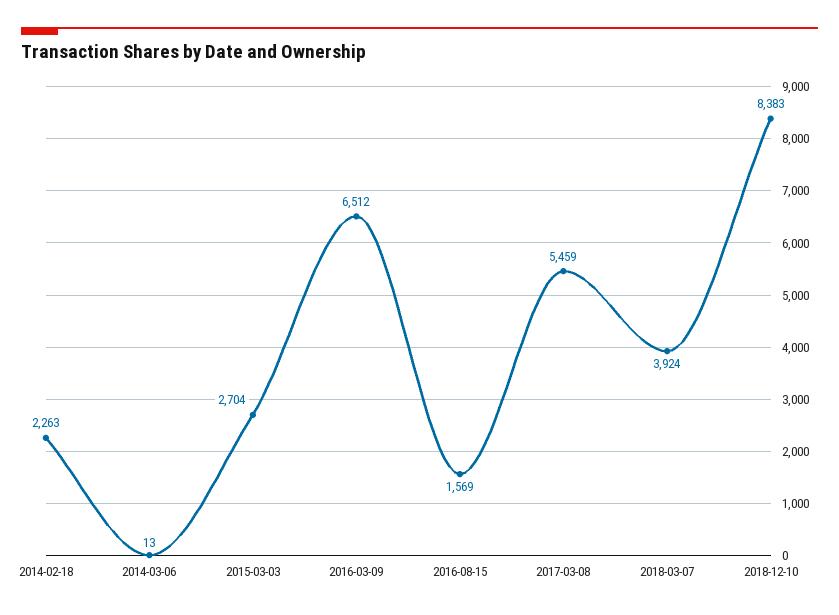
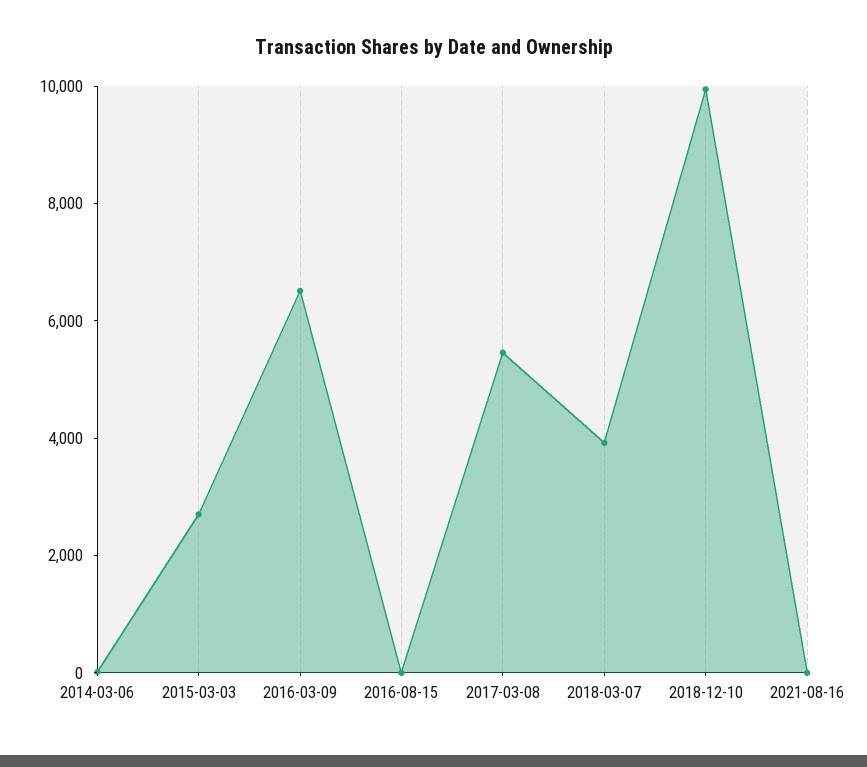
2014-02-18: 2263 -> none
2016-08-15: 1569 -> 0
2018-12-10: 8383 -> 10000
2021-08-16: none -> 0

